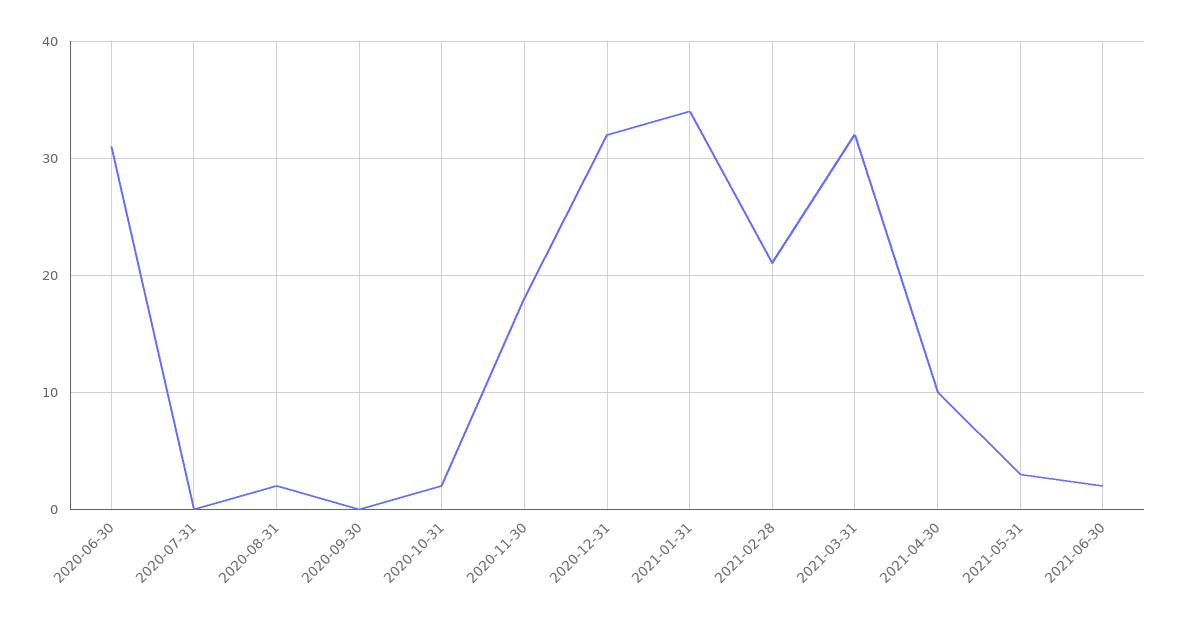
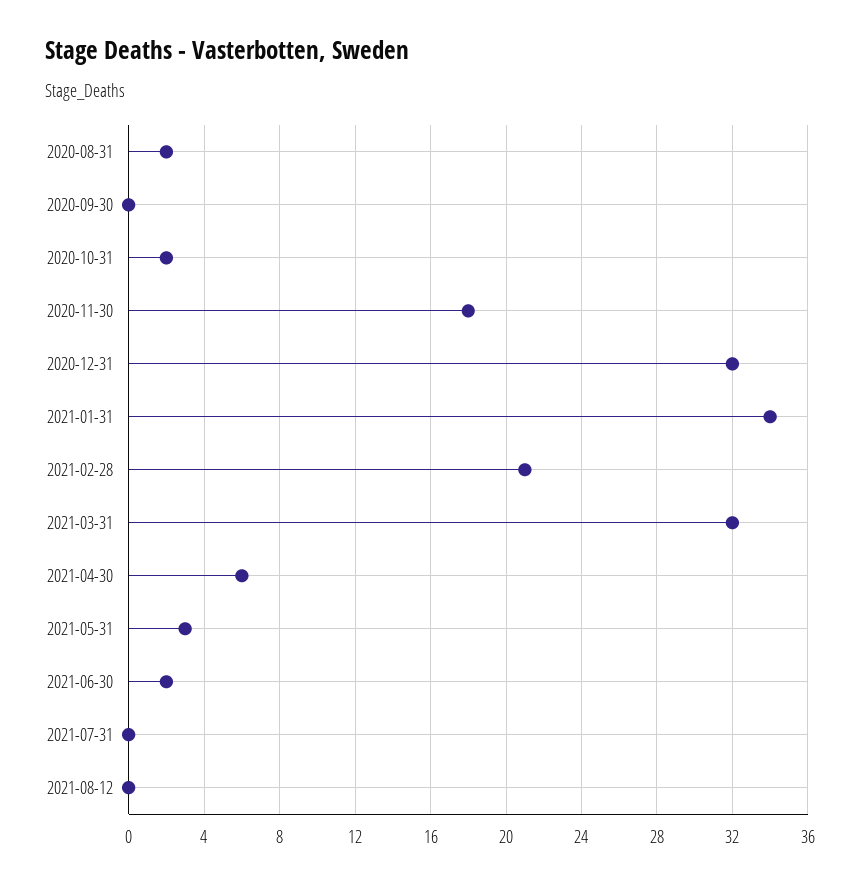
2020-06-30: 31 -> none
2020-07-31: 0 -> none
2021-04-30: 10 -> 6
2021-07-31: none -> 0
2021-08-12: none -> 0

